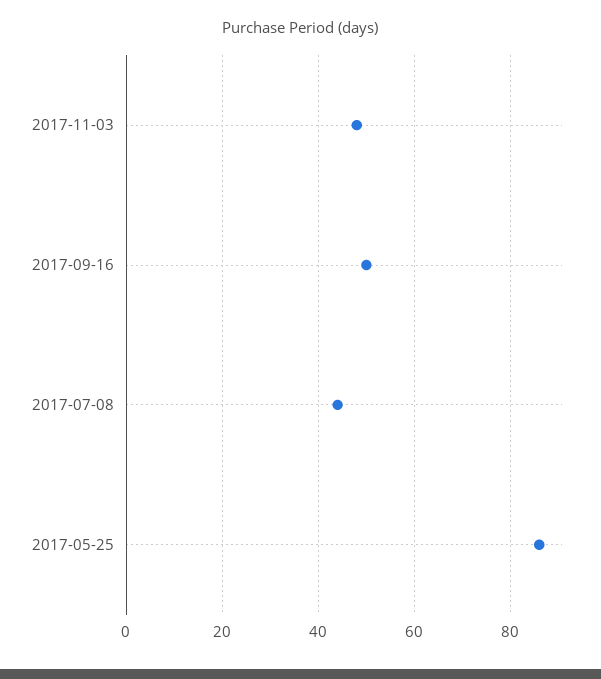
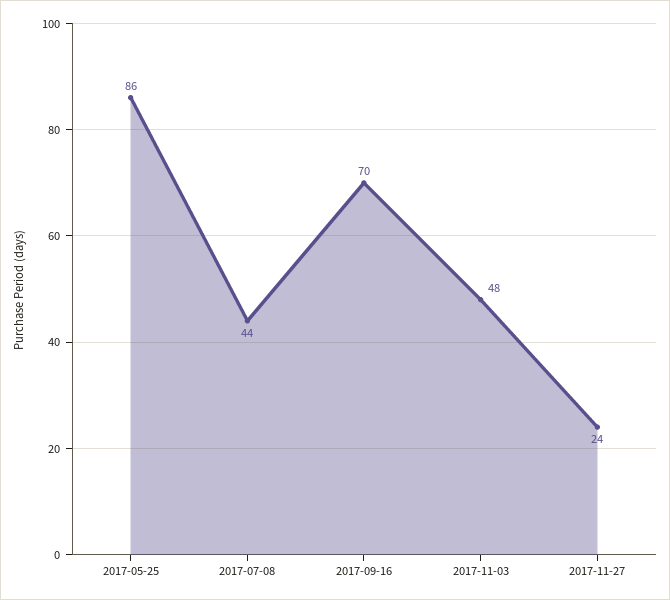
2017-09-16: 50 -> 70
2017-11-27: none -> 24

